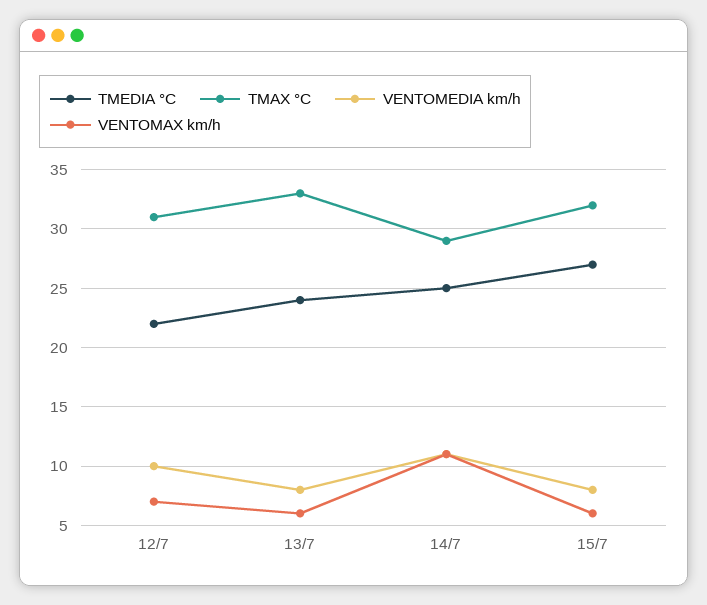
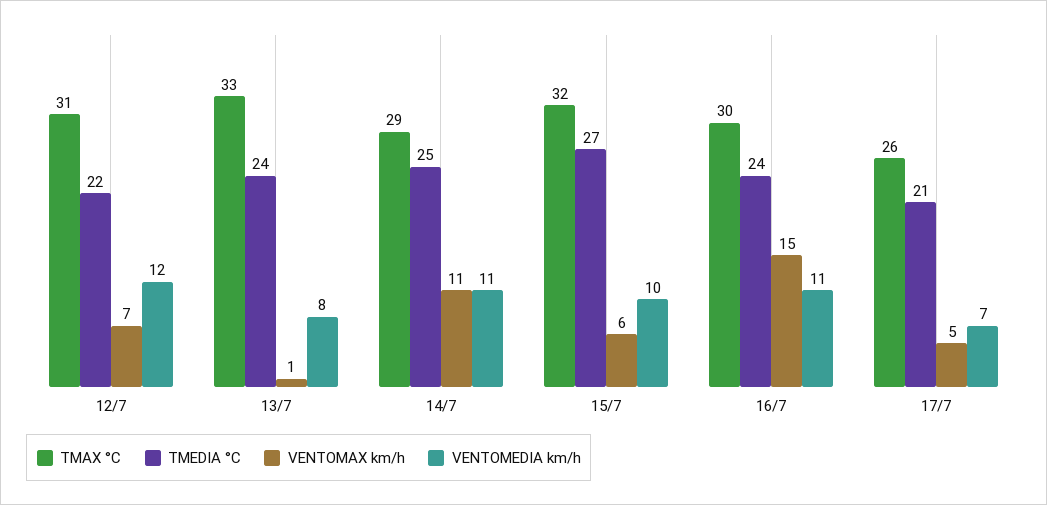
VENTOMEDIA km/h, 12/7: 10 -> 12
VENTOMAX km/h, 13/7: 6 -> 1
VENTOMEDIA km/h, 15/7: 8 -> 10
TMAX °C, 16/7: none -> 30
TMEDIA °C, 16/7: none -> 24
VENTOMAX km/h, 16/7: none -> 15
VENTOMEDIA km/h, 16/7: none -> 11
TMAX °C, 17/7: none -> 26
TMEDIA °C, 17/7: none -> 21
VENTOMAX km/h, 17/7: none -> 5
VENTOMEDIA km/h, 17/7: none -> 7

